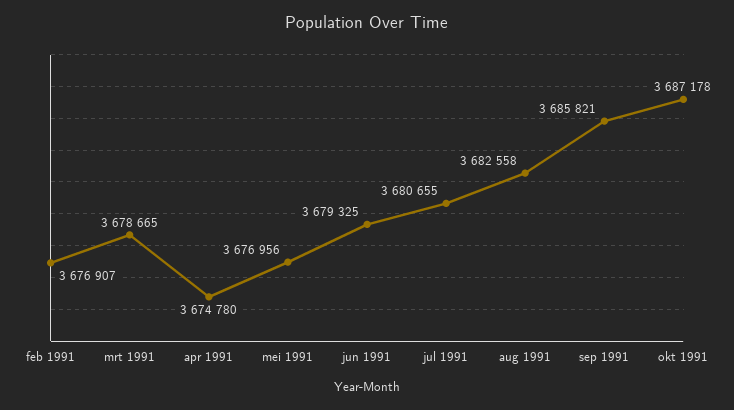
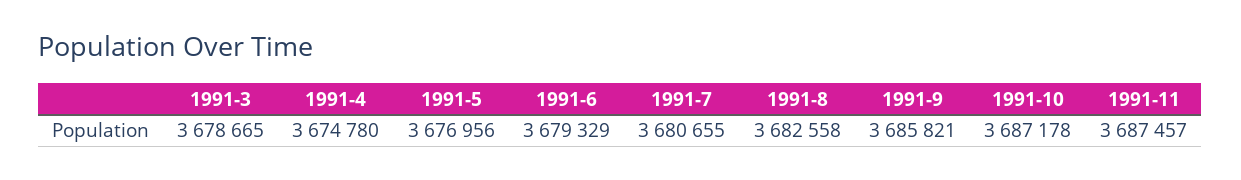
feb 1991: 3676907 -> none
jun 1991: 3679325 -> 3679329
1991-11: none -> 3687457

